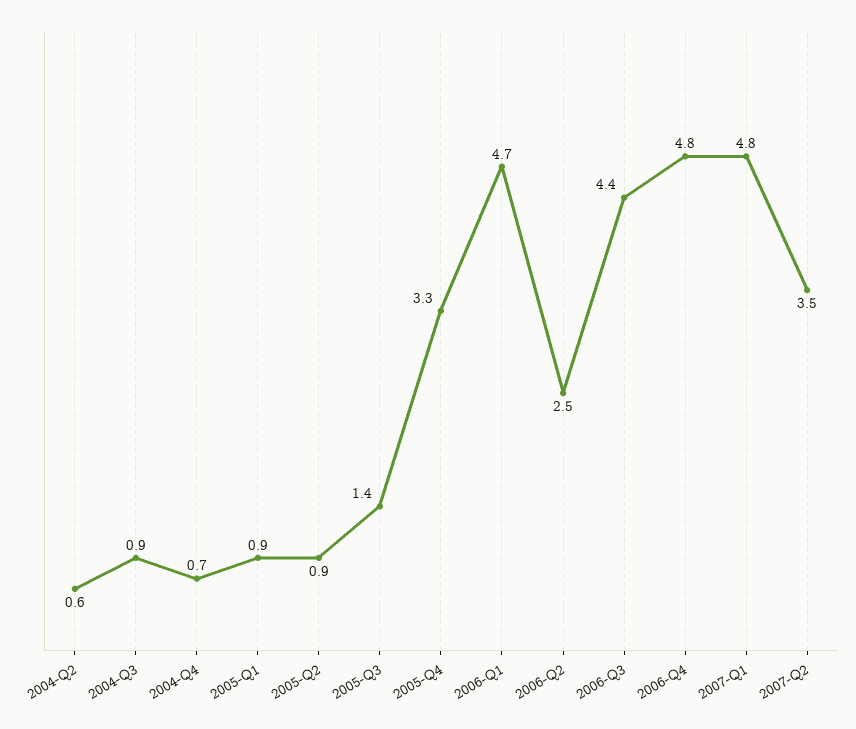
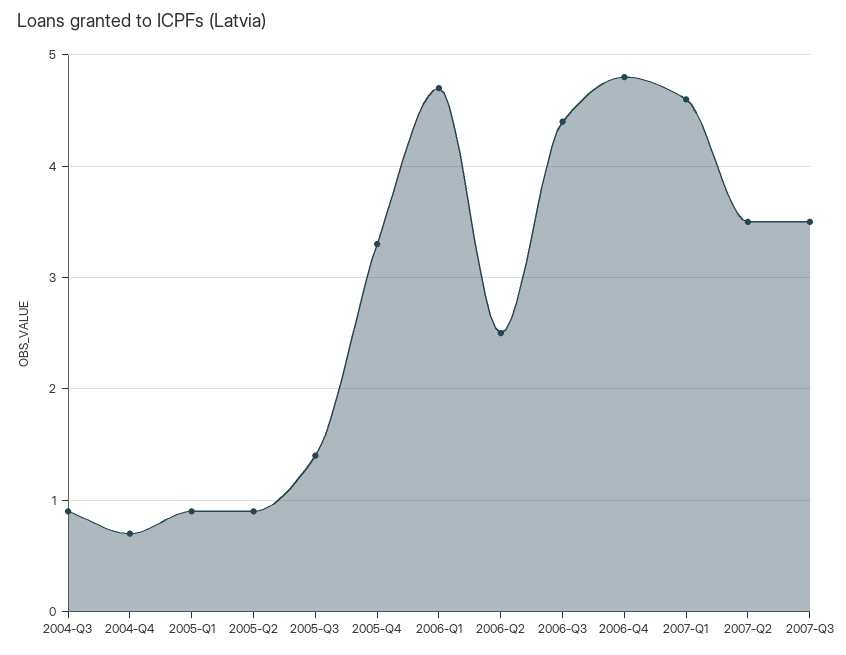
2004-Q2: 0.6 -> none
2007-Q1: 4.8 -> 4.6
2007-Q3: none -> 3.5

